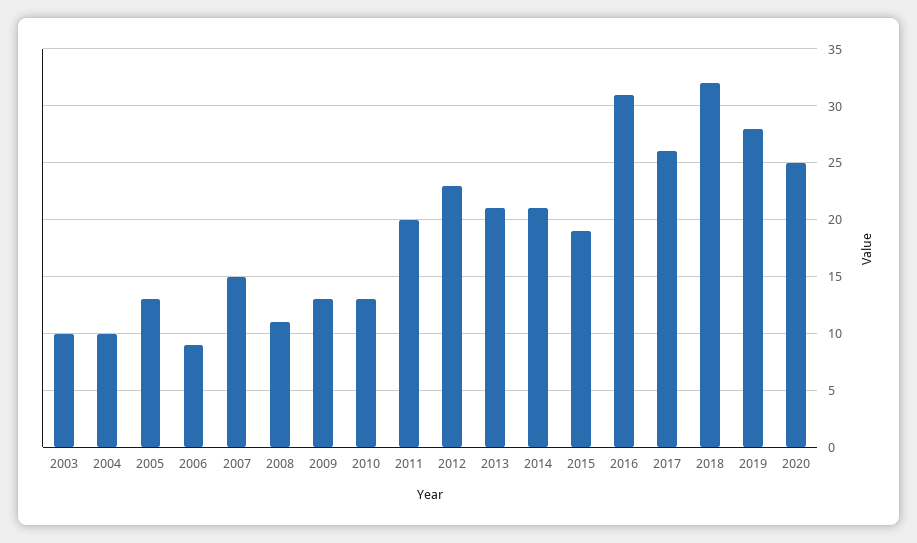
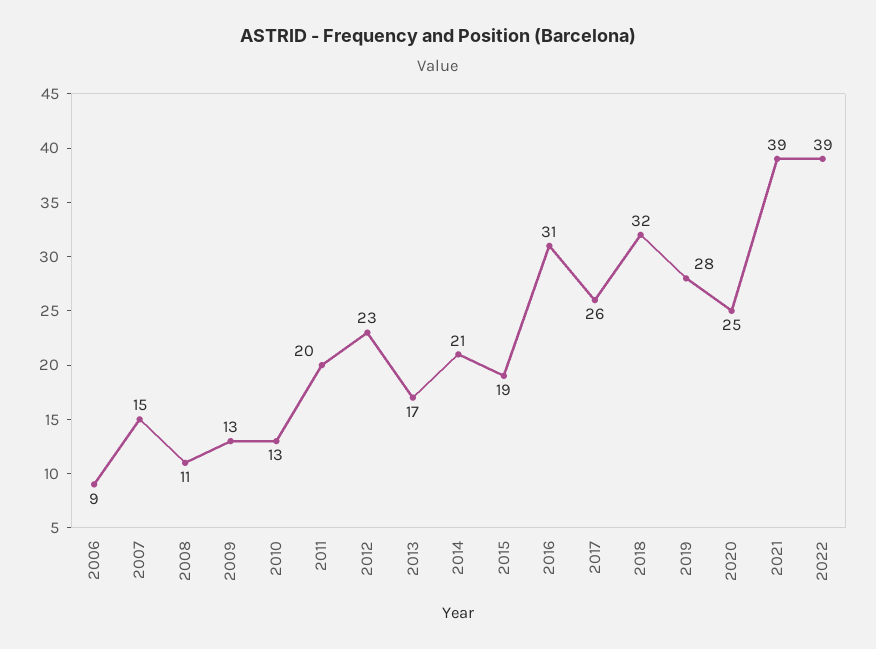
2003: 10 -> none
2004: 10 -> none
2005: 13 -> none
2013: 21 -> 17
2021: none -> 39
2022: none -> 39

